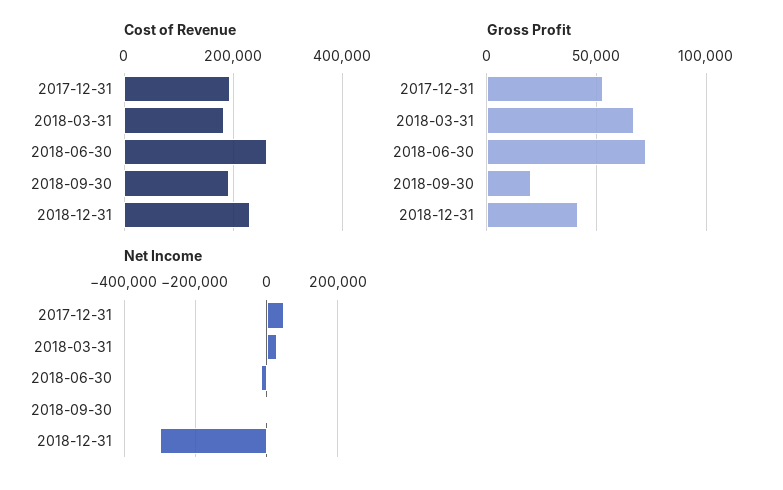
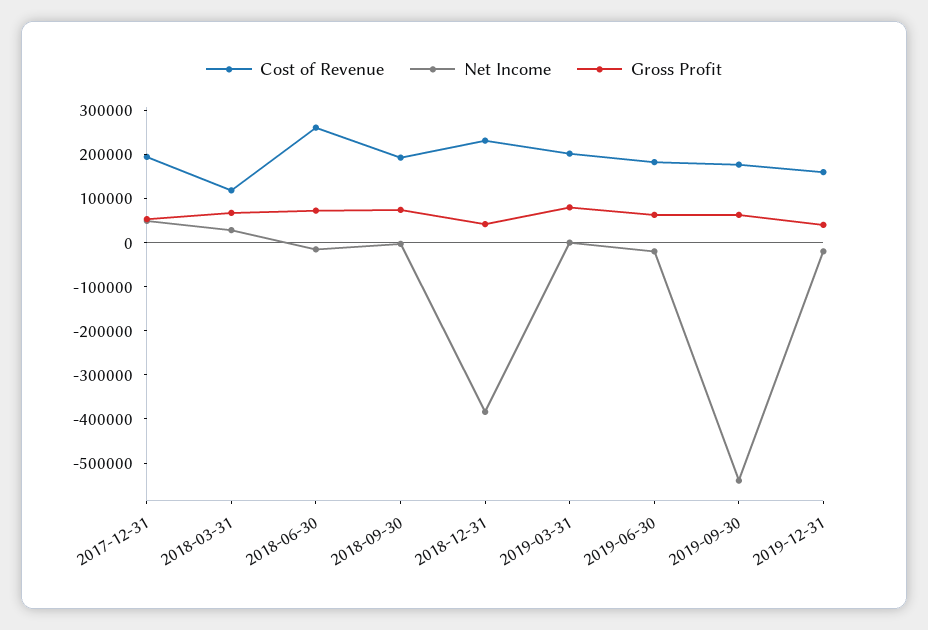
Cost of Revenue, 2018-03-31: 180000 -> 120000
Gross Profit, 2018-09-30: 20000 -> 80000
Net Income, 2018-12-31: -300000 -> -380000
Cost of Revenue, 2019-03-31: none -> 200000
Net Income, 2019-03-31: none -> 0
Gross Profit, 2019-03-31: none -> 80000
Cost of Revenue, 2019-06-30: none -> 180000
Net Income, 2019-06-30: none -> -20000
Gross Profit, 2019-06-30: none -> 60000
Cost of Revenue, 2019-09-30: none -> 180000
Net Income, 2019-09-30: none -> -540000
Gross Profit, 2019-09-30: none -> 60000
Cost of Revenue, 2019-12-31: none -> 160000
Net Income, 2019-12-31: none -> -20000
Gross Profit, 2019-12-31: none -> 40000

